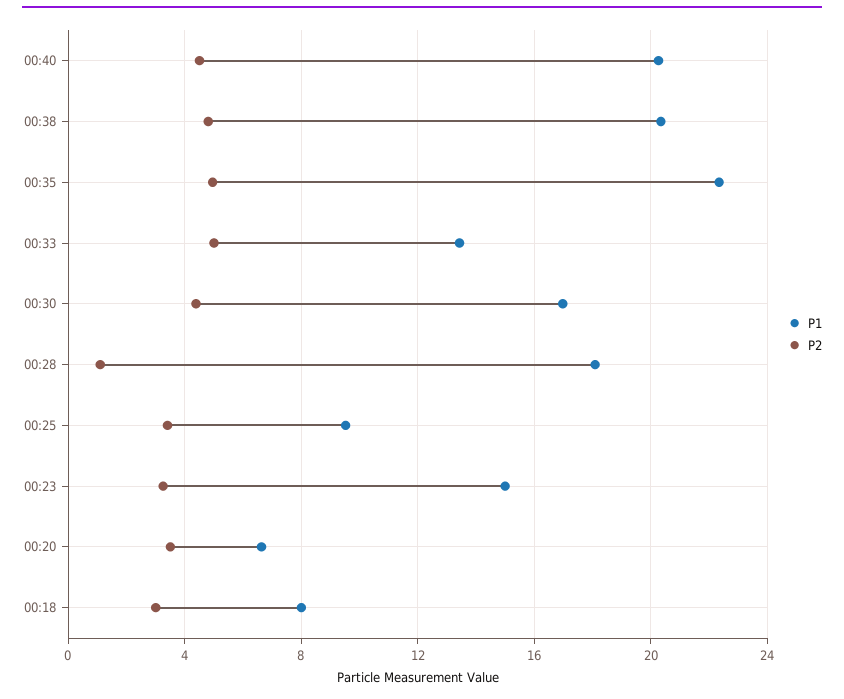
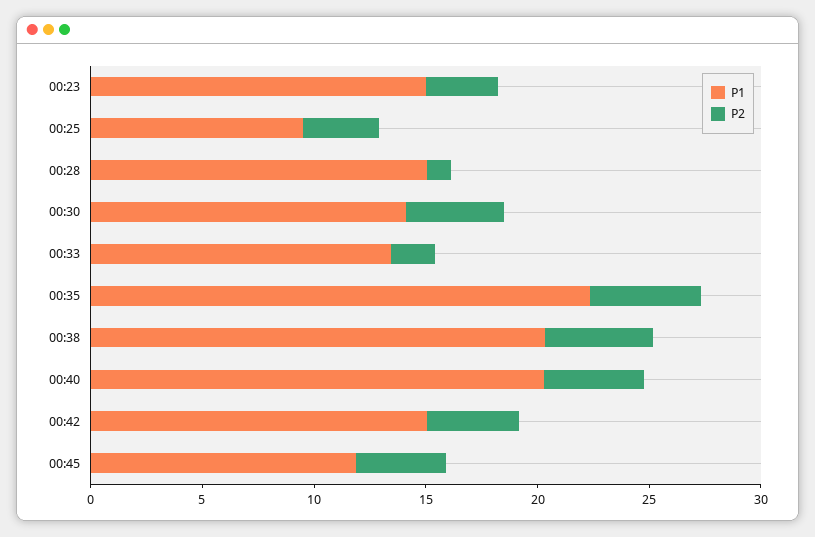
P2, 00:33: 5 -> 2
P1, 00:30: 17 -> 14
P1, 00:28: 18 -> 15
P1, 00:20: 6.5 -> none
P2, 00:20: 3.5 -> none
P1, 00:18: 8 -> none
P2, 00:18: 3 -> none
P1, 00:42: none -> 15
P2, 00:42: none -> 4
P1, 00:45: none -> 12
P2, 00:45: none -> 4

